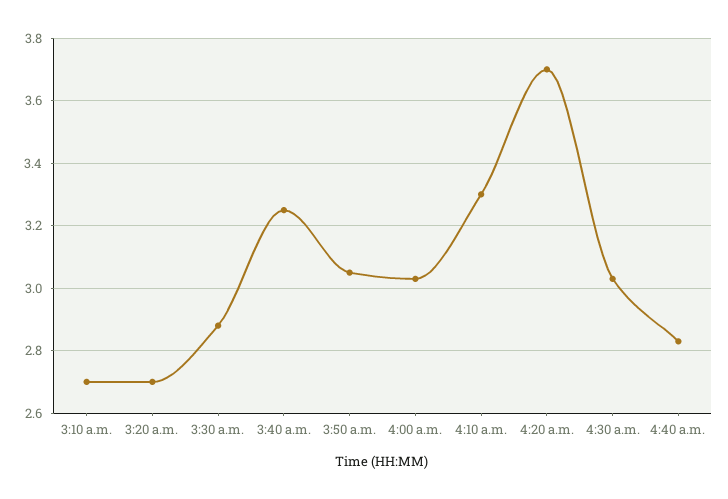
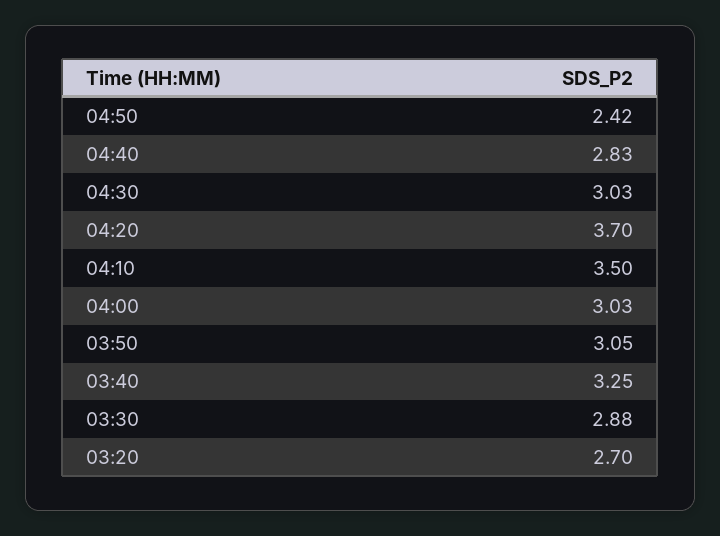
3:10 a.m.: 2.7 -> none
4:10 a.m.: 3.3 -> 3.5
04:50: none -> 2.42

